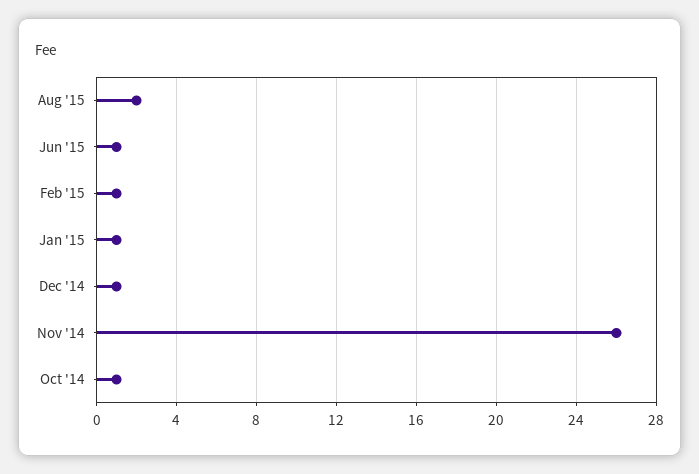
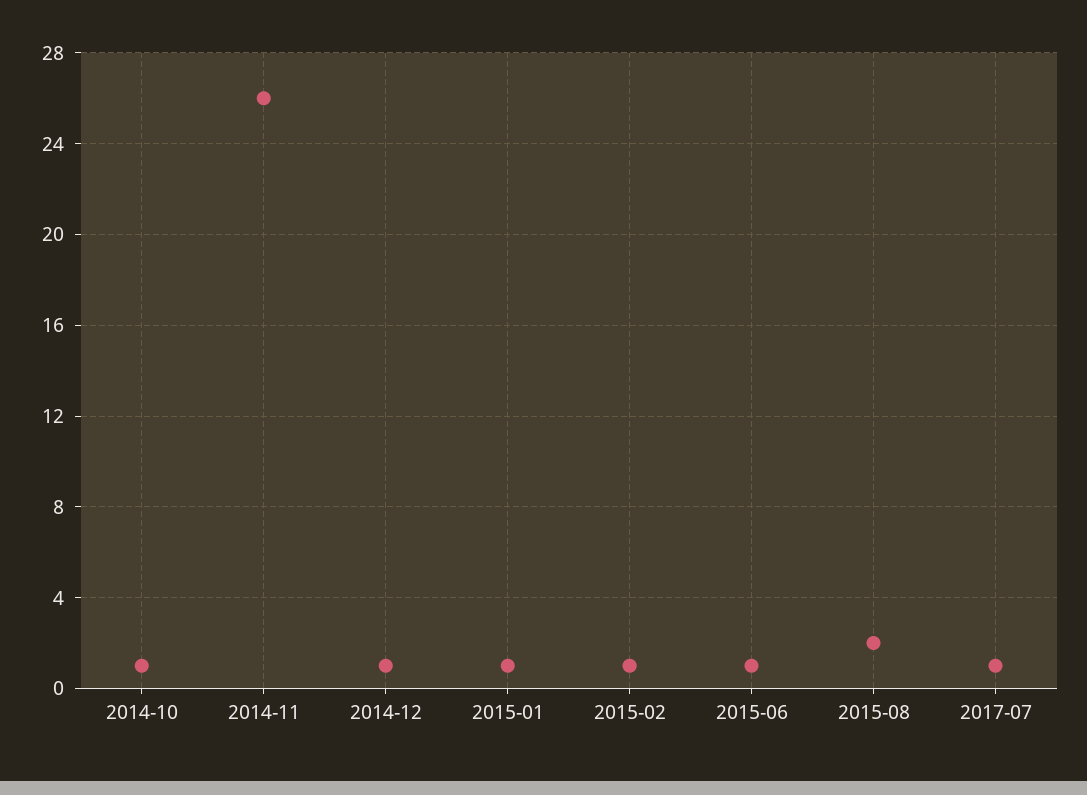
2017-07: none -> 1

